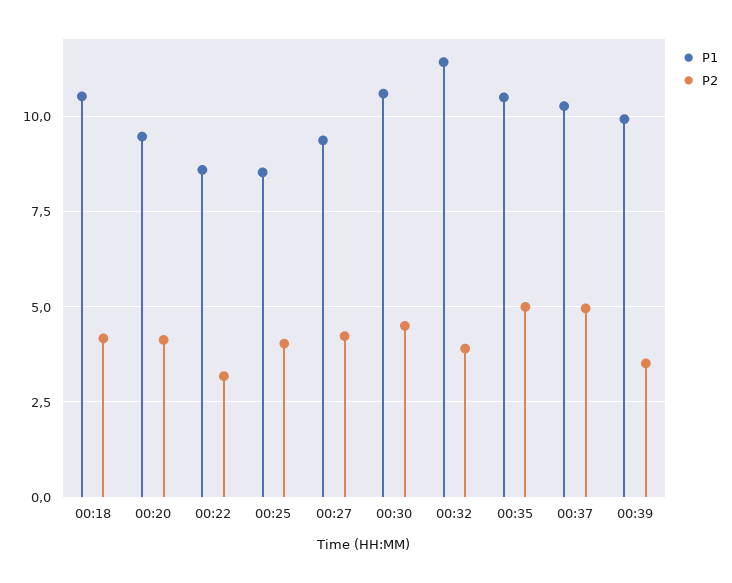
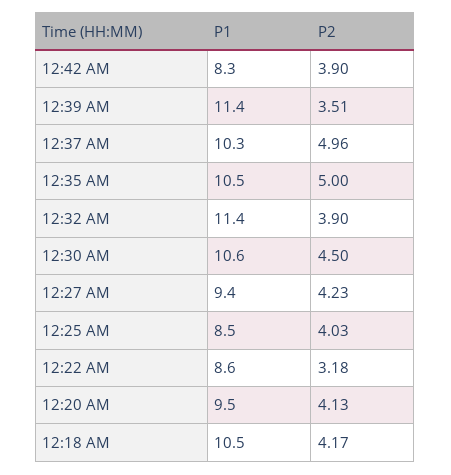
P1, 00:39: 10 -> 11.4
P1, 12:42 AM: none -> 8.3
P2, 12:42 AM: none -> 3.9

